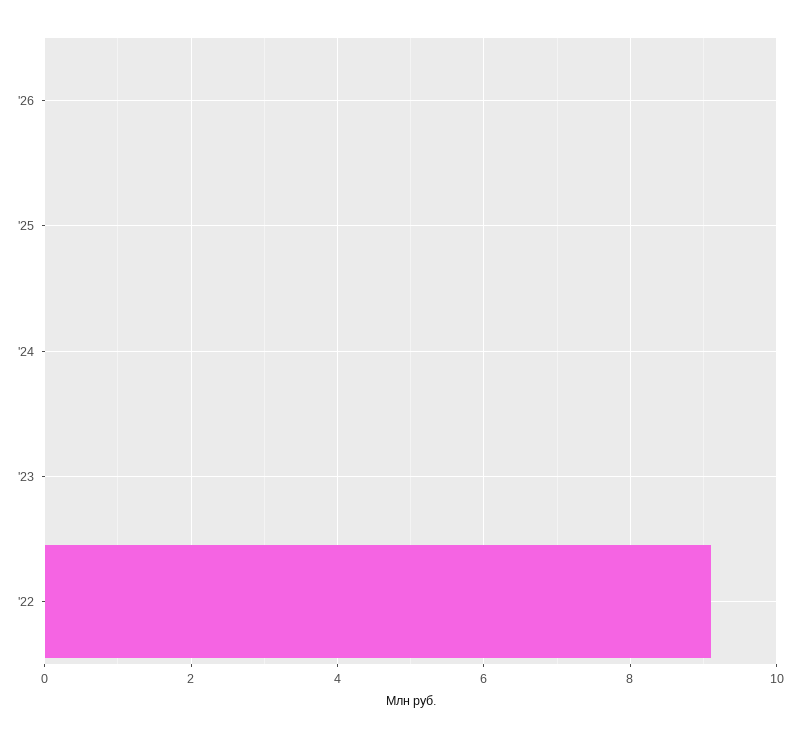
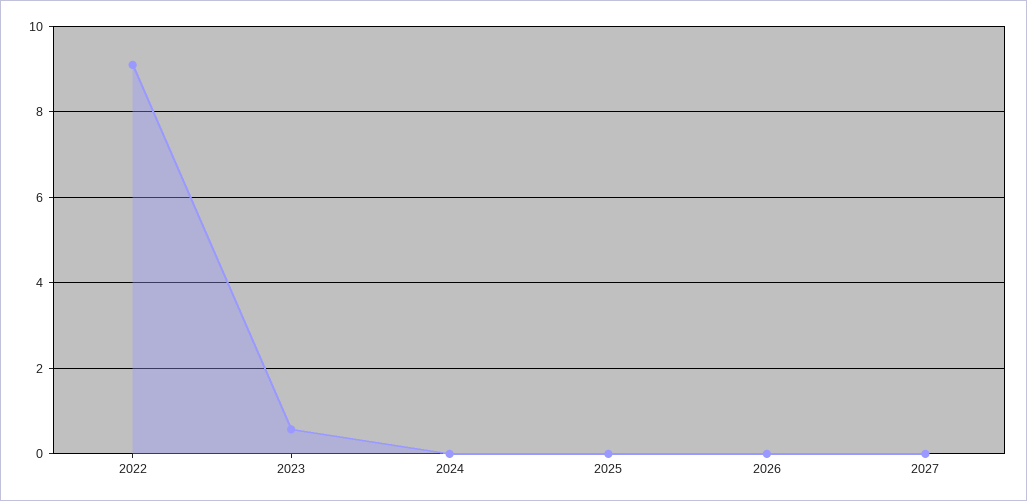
'23: 0 -> 0.6
2027: none -> 0

